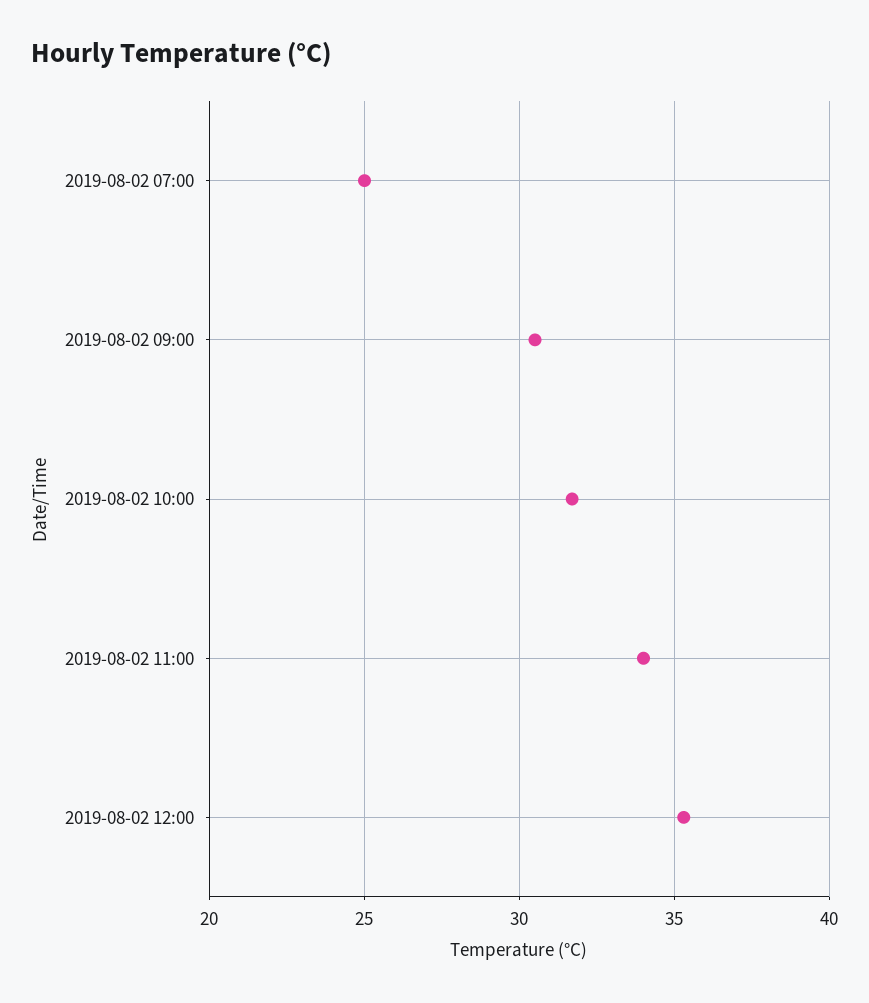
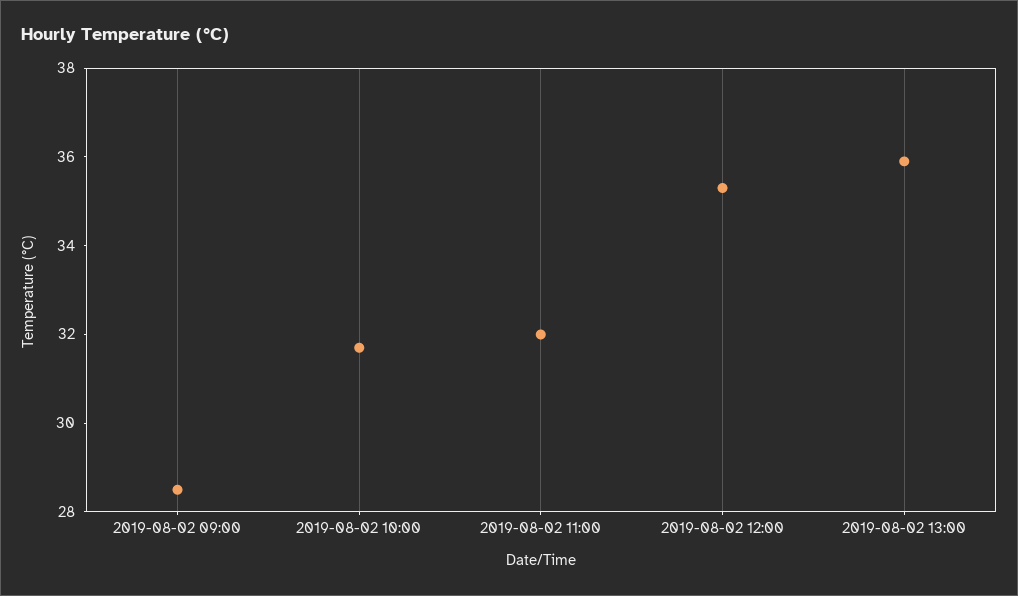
2019-08-02 07:00: 25 -> none
2019-08-02 09:00: 30.5 -> 28.5
2019-08-02 11:00: 34 -> 32
2019-08-02 13:00: none -> 36

